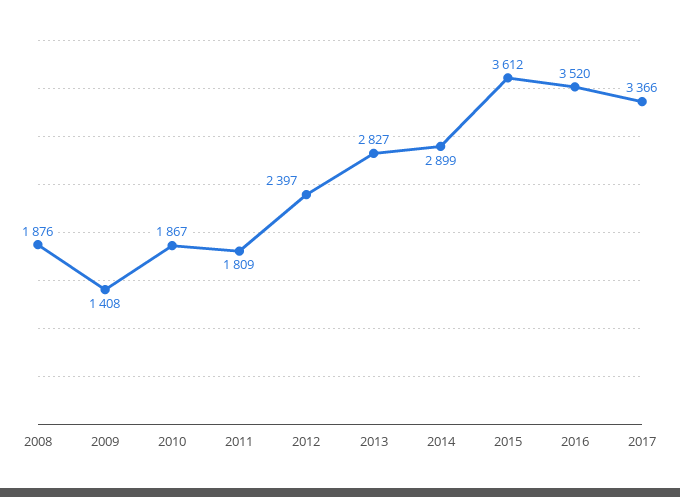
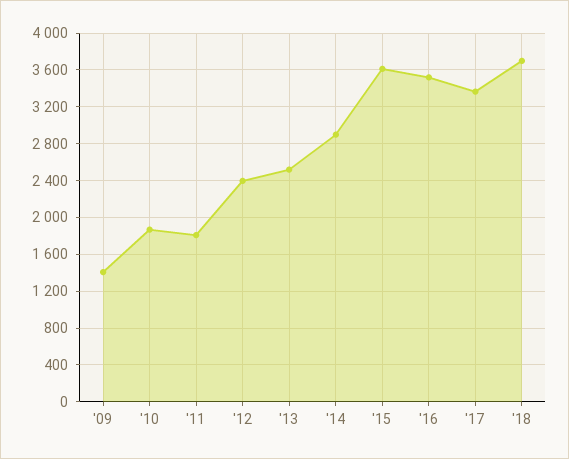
2008: 1876 -> none
2013: 2827 -> 2500
'18: none -> 3700

